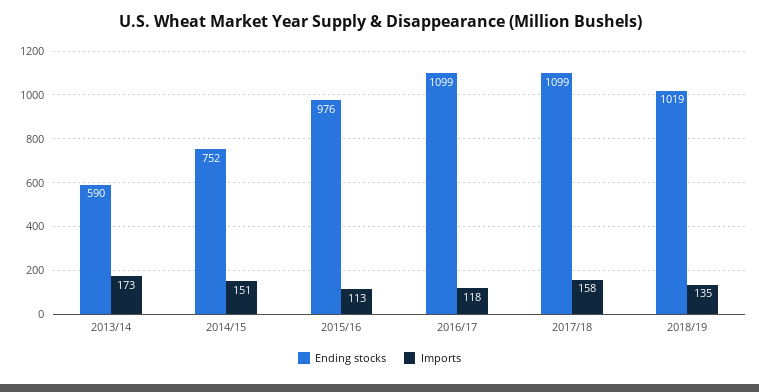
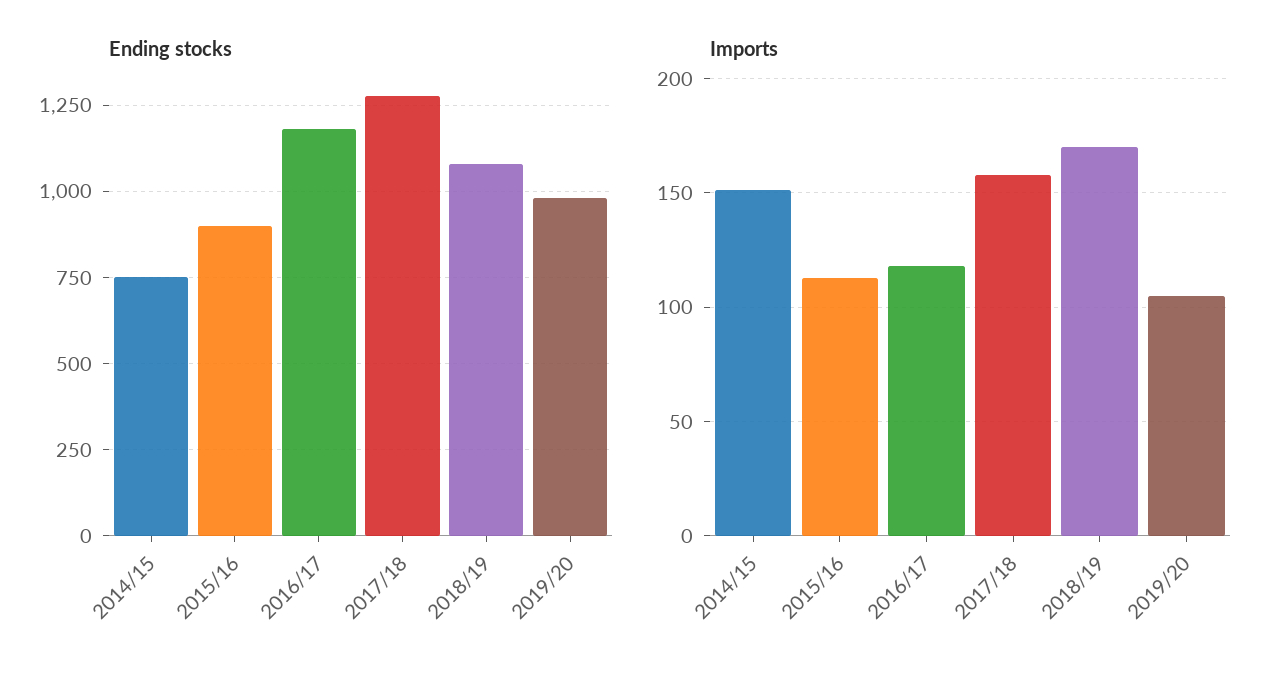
Ending stocks, 2013/14: 590 -> none
Imports, 2013/14: 173 -> none
Ending stocks, 2015/16: 976 -> 900
Ending stocks, 2016/17: 1099 -> 1175
Ending stocks, 2017/18: 1099 -> 1275
Ending stocks, 2018/19: 1019 -> 1075
Imports, 2018/19: 135 -> 170
Ending stocks, 2019/20: none -> 975
Imports, 2019/20: none -> 105

